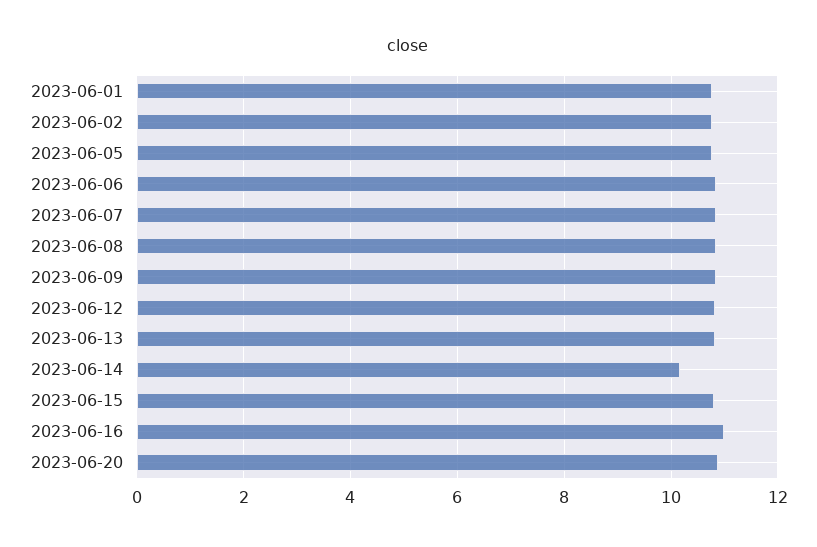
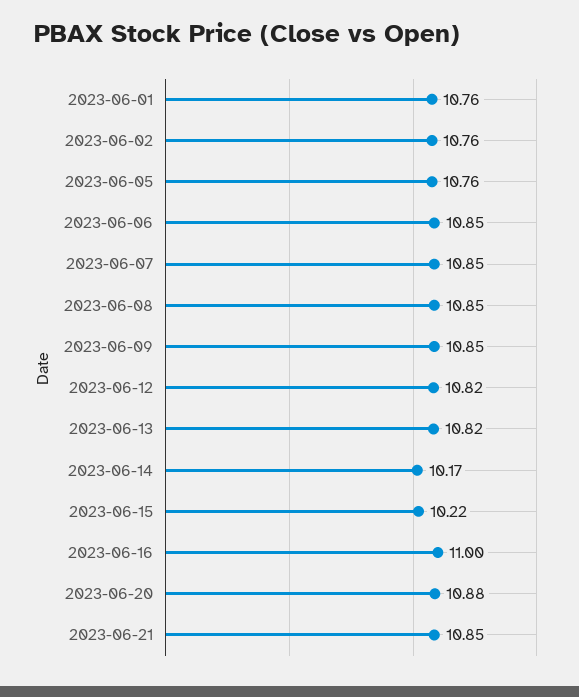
2023-06-15: 10.8 -> 10.22
2023-06-21: none -> 10.85

